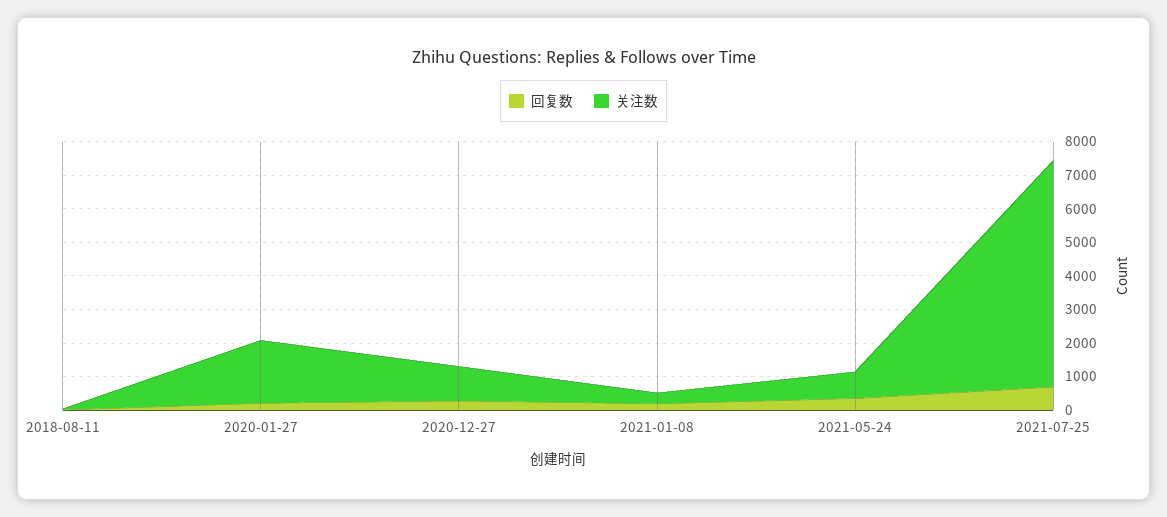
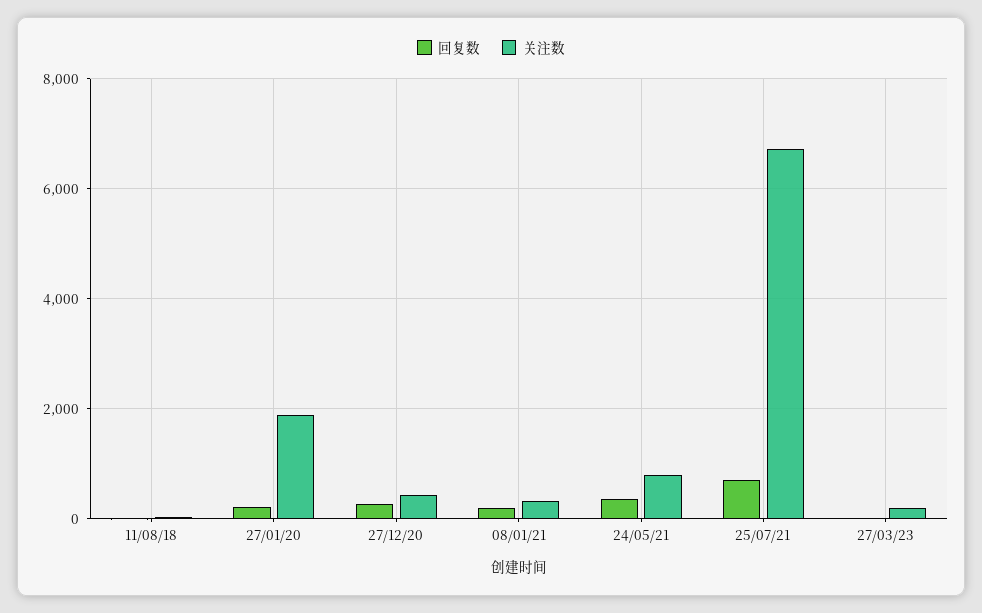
关注数, 2020-12-27: 1000 -> 400
回复数, 27/03/23: none -> 0
关注数, 27/03/23: none -> 200

